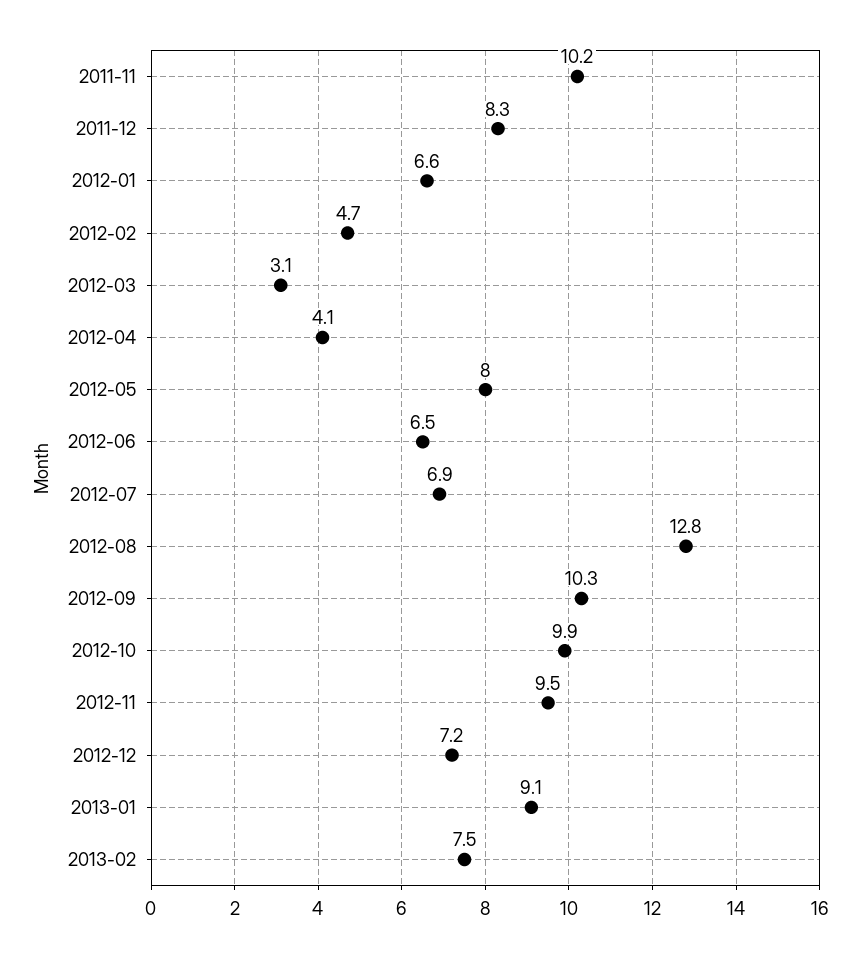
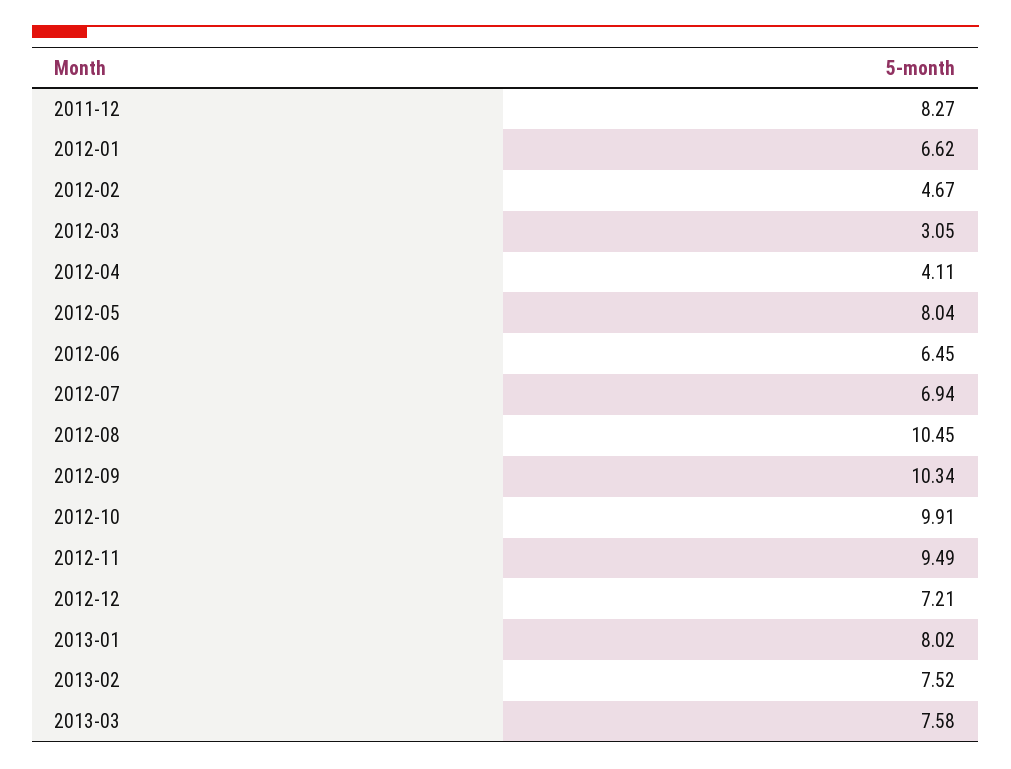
2011-11: 10.2 -> none
2012-08: 12.8 -> 10.45
2013-01: 9.1 -> 8.02
2013-03: none -> 7.58

